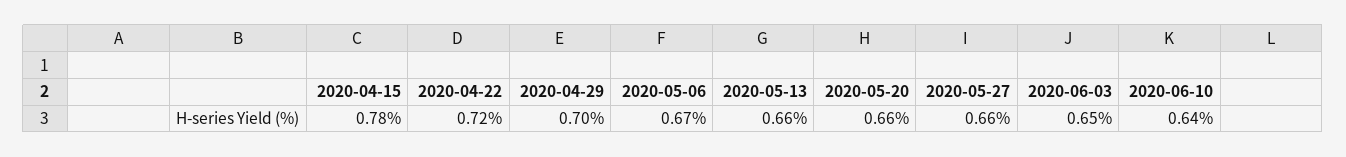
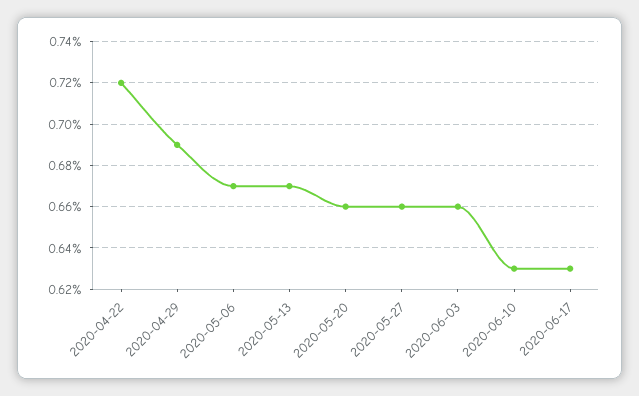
2020-04-15: 0.78 -> none
2020-04-29: 0.7 -> 0.69
2020-05-13: 0.66 -> 0.67
2020-06-03: 0.65 -> 0.66
2020-06-10: 0.64 -> 0.63
2020-06-17: none -> 0.63

